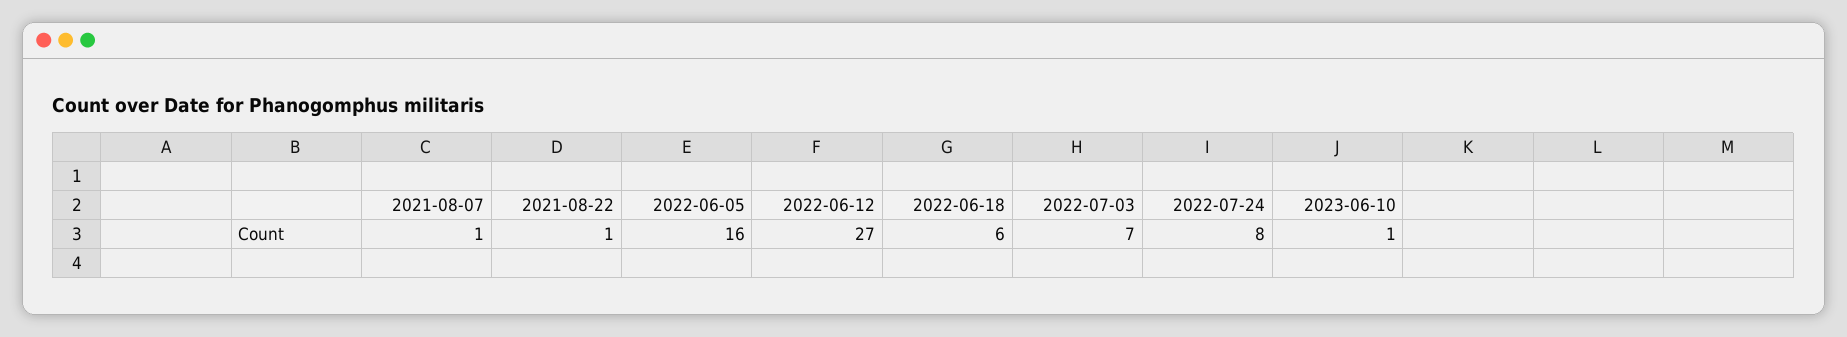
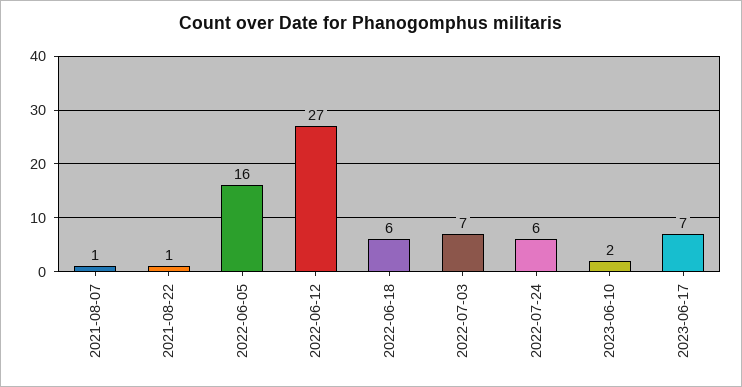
2022-07-24: 8 -> 6
2023-06-10: 1 -> 2
2023-06-17: none -> 7

